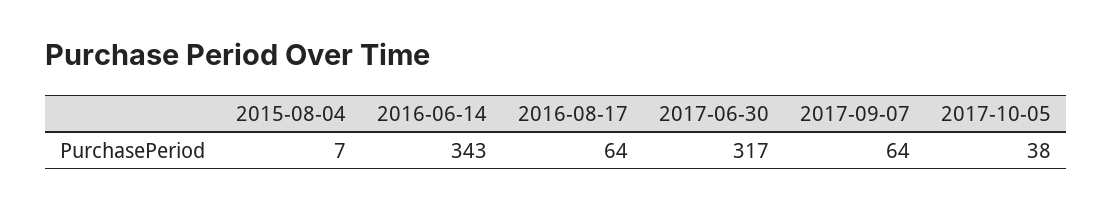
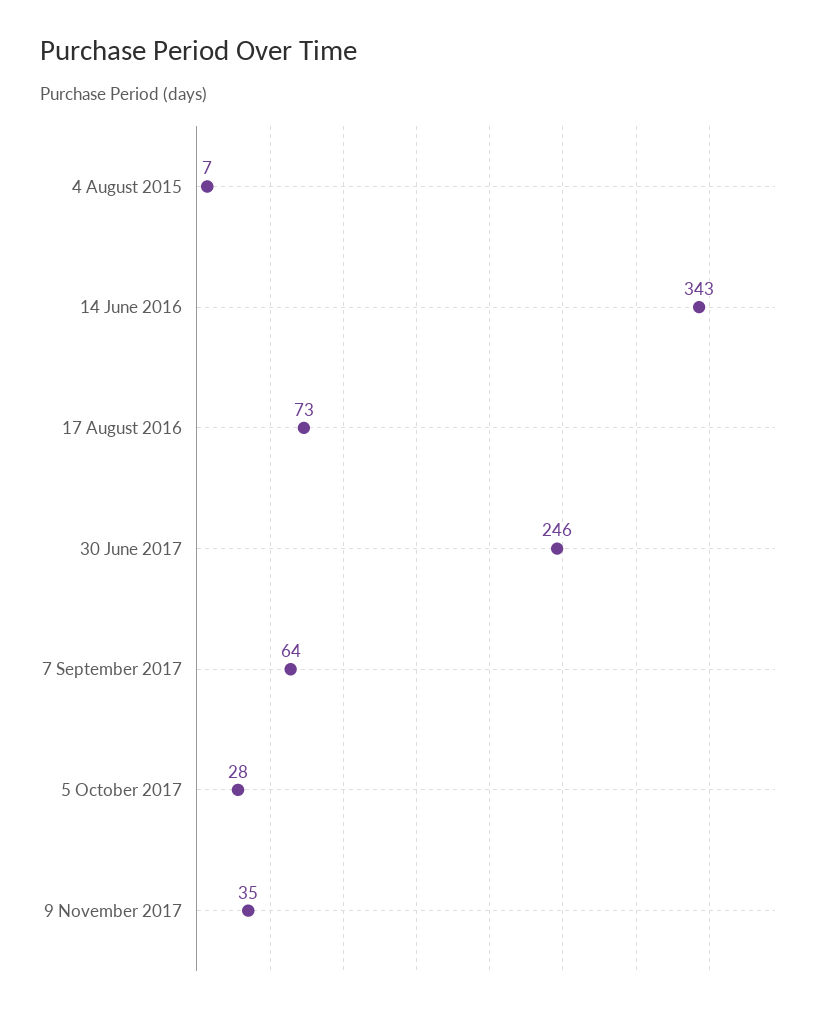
2016-08-17: 64 -> 73
2017-06-30: 317 -> 246
2017-10-05: 38 -> 28
9 November 2017: none -> 35

